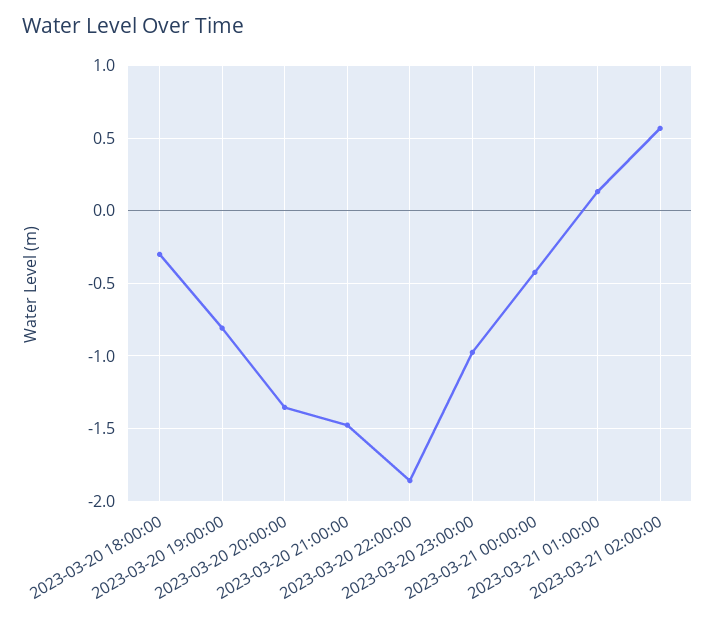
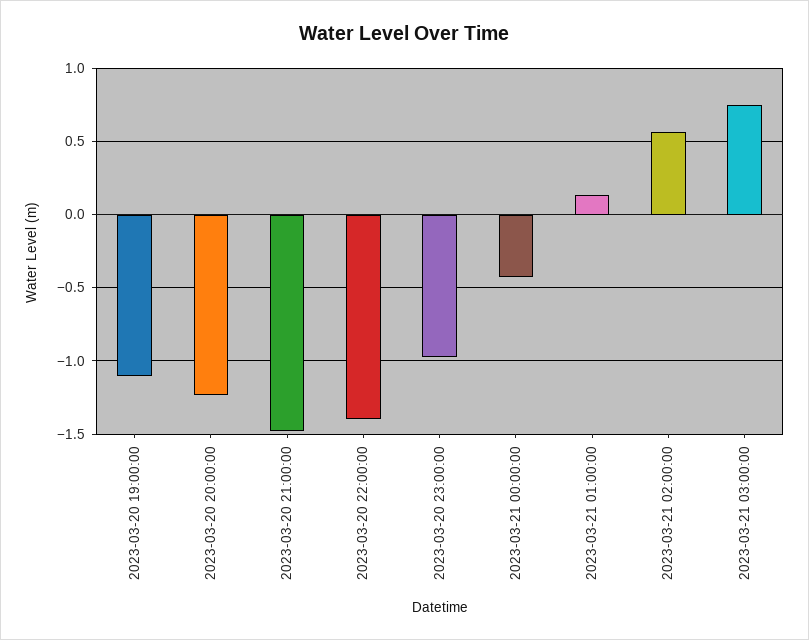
2023-03-20 18:00:00: -0.3 -> none
2023-03-20 19:00:00: -0.8 -> -1.1
2023-03-20 20:00:00: -1.35 -> -1.25
2023-03-20 22:00:00: -1.85 -> -1.4
2023-03-21 03:00:00: none -> 0.75

